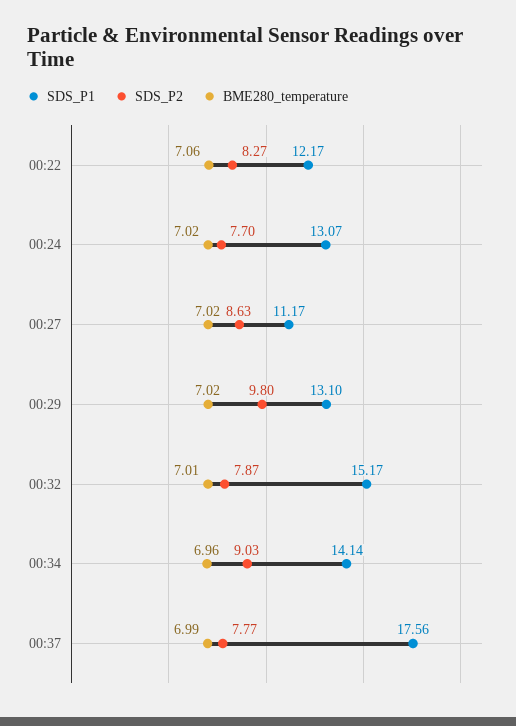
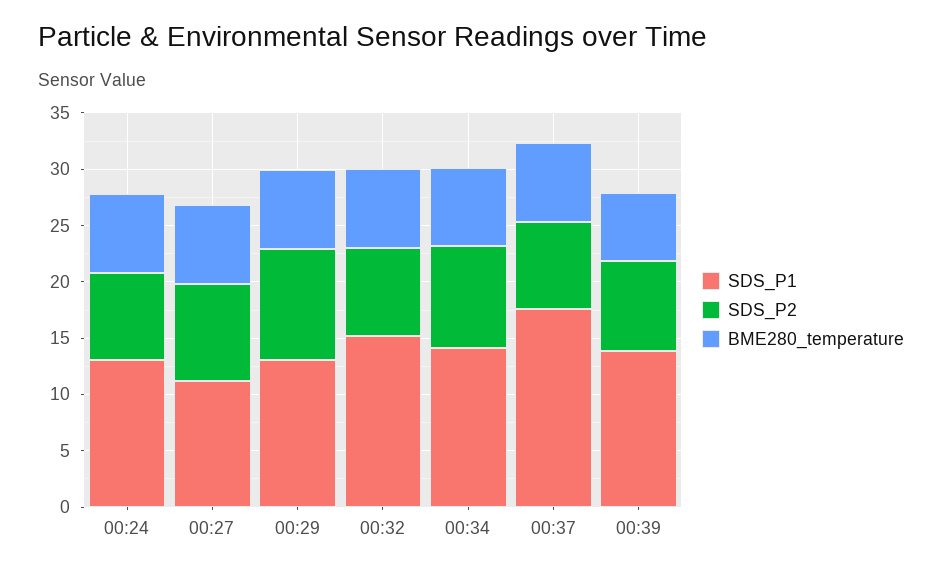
SDS_P1, 00:22: 12.17 -> none
SDS_P2, 00:22: 8.27 -> none
BME280_temperature, 00:22: 7.06 -> none
SDS_P1, 00:39: none -> 14
SDS_P2, 00:39: none -> 8
BME280_temperature, 00:39: none -> 6

